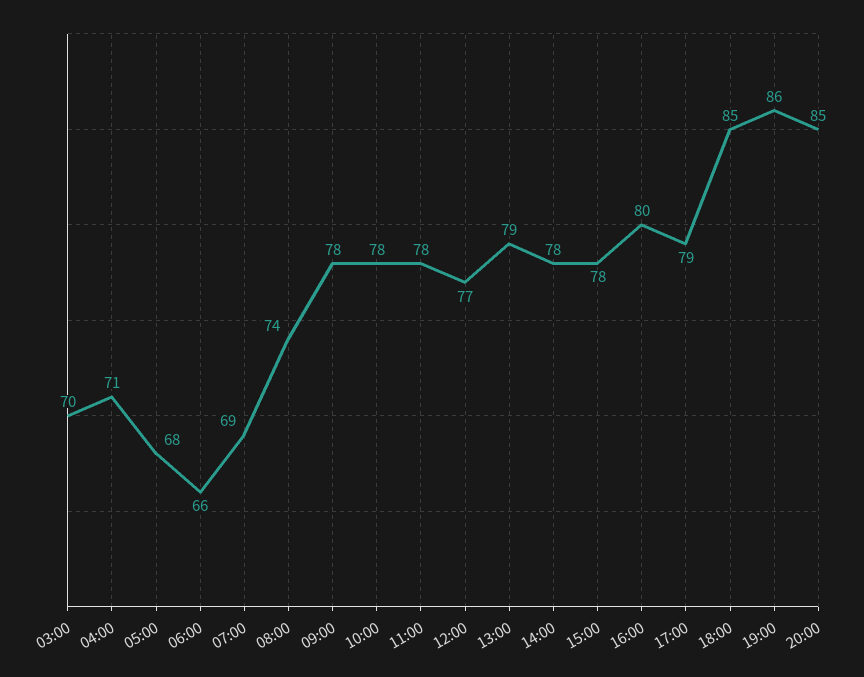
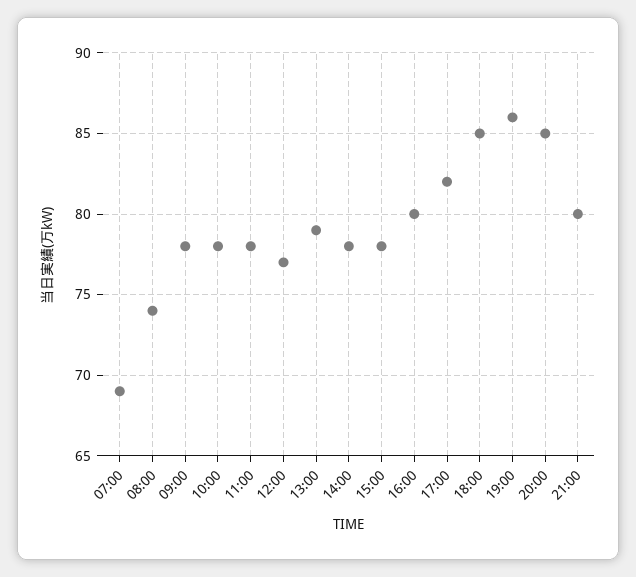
03:00: 70 -> none
04:00: 71 -> none
05:00: 68 -> none
06:00: 66 -> none
17:00: 79 -> 82
21:00: none -> 80

